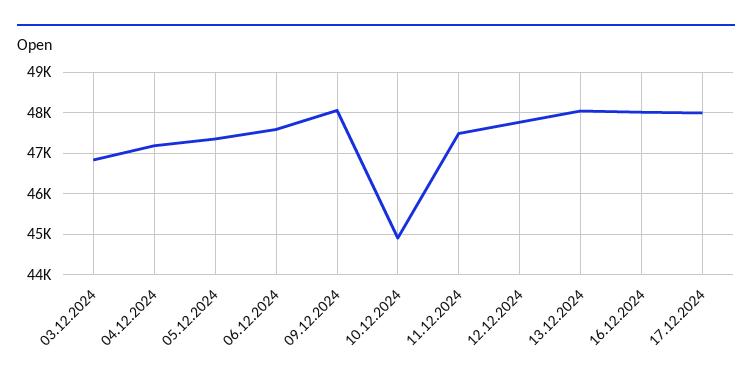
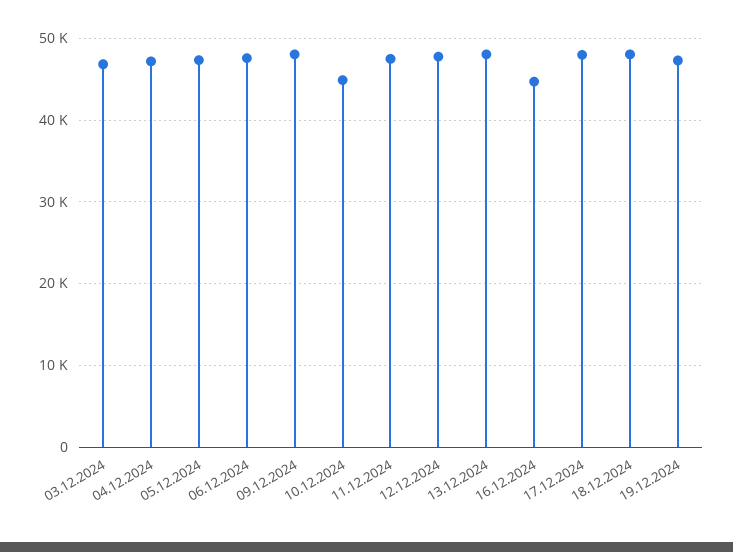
16.12.2024: 48000 -> 45000
18.12.2024: none -> 48000
19.12.2024: none -> 47000

